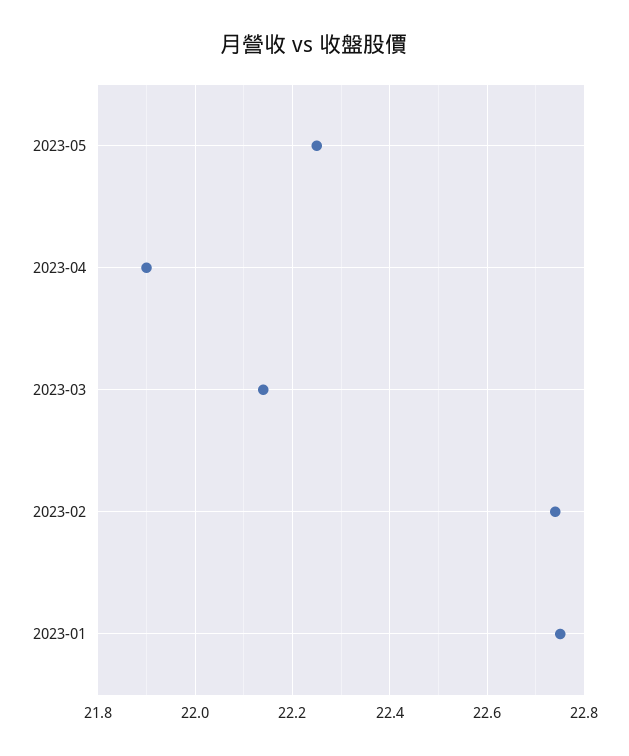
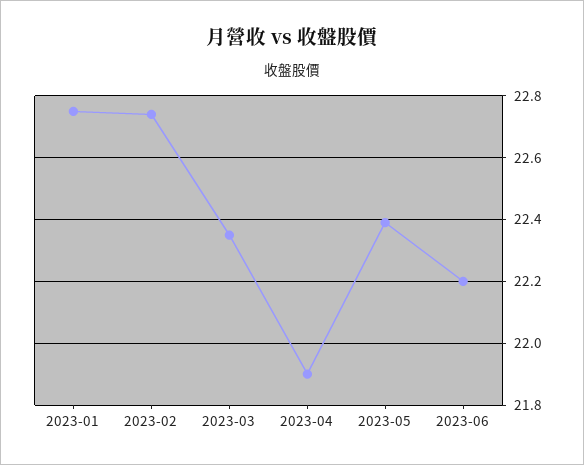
2023-05: 22.25 -> 22.4
2023-03: 22.15 -> 22.35
2023-06: none -> 22.2

